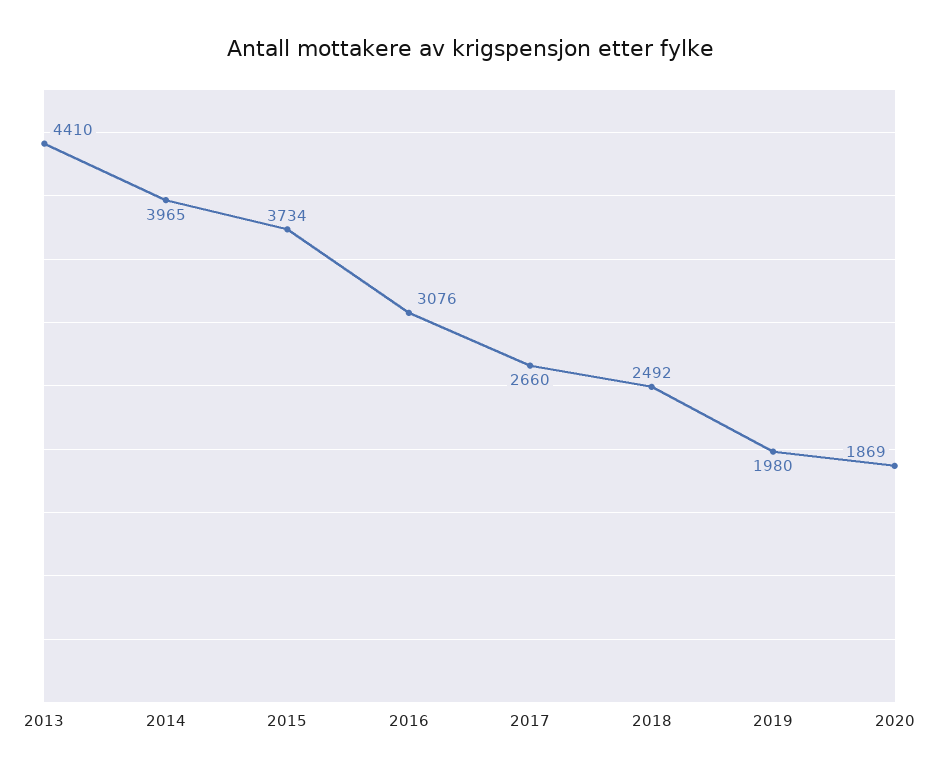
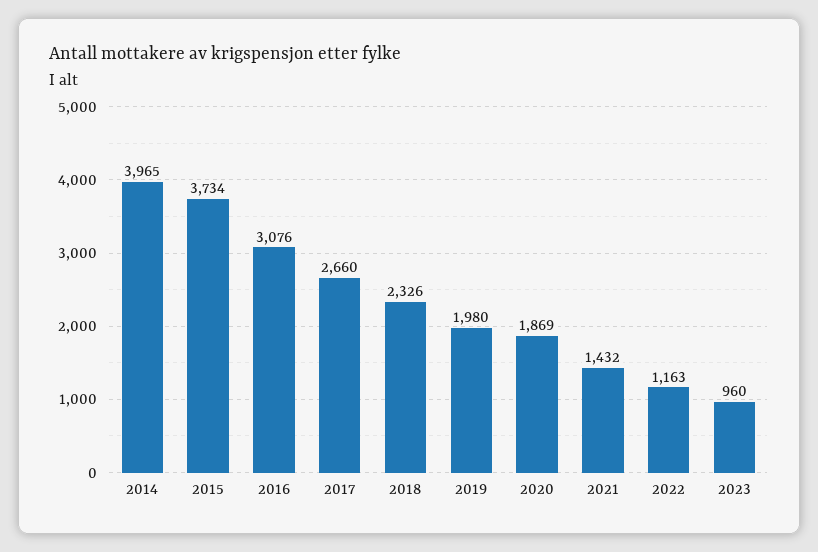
2013: 4410 -> none
2018: 2492 -> 2326
2021: none -> 1432
2022: none -> 1163
2023: none -> 960

